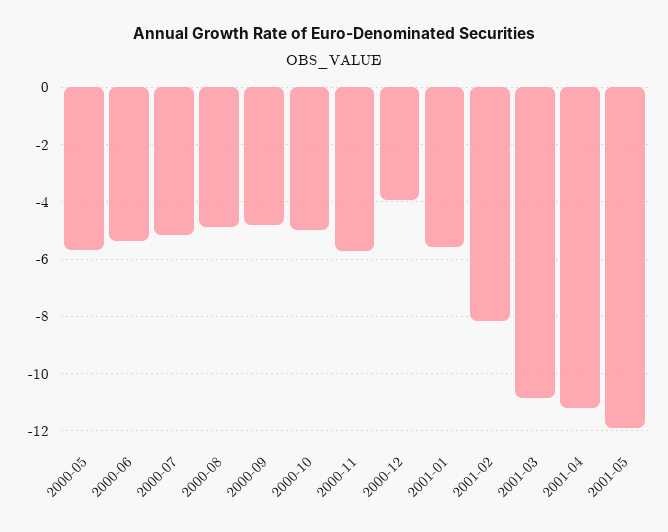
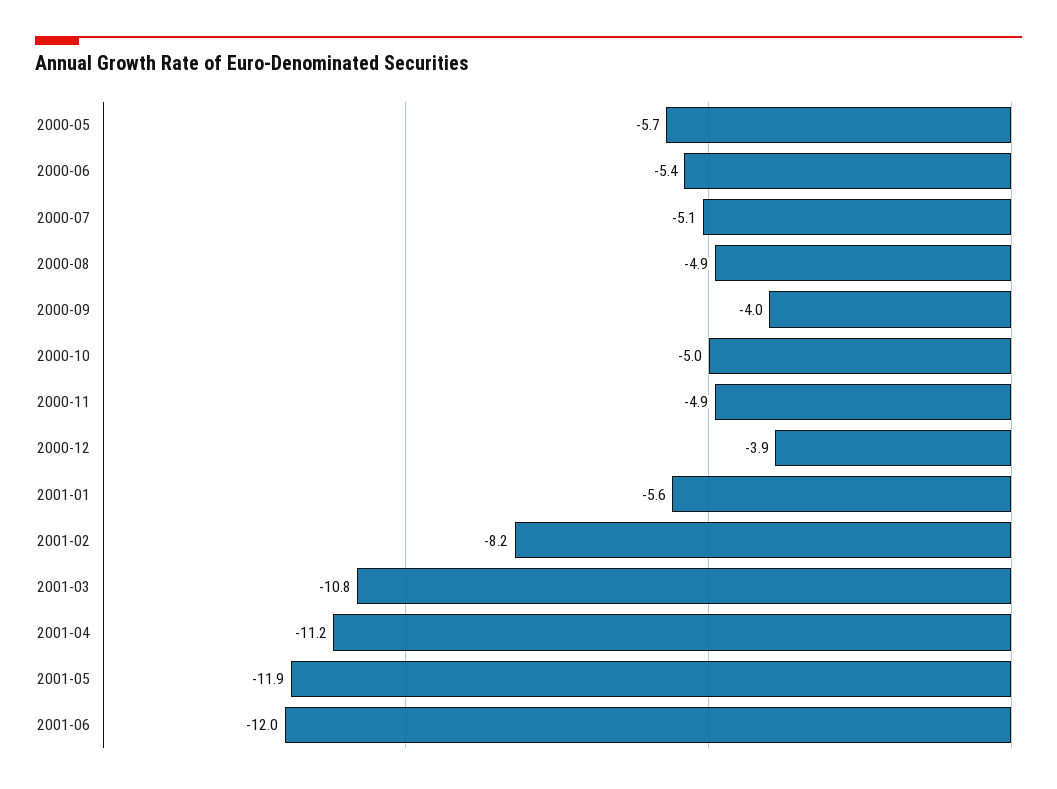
2000-09: -4.75 -> -4
2000-11: -5.75 -> -4.9
2001-06: none -> -12

